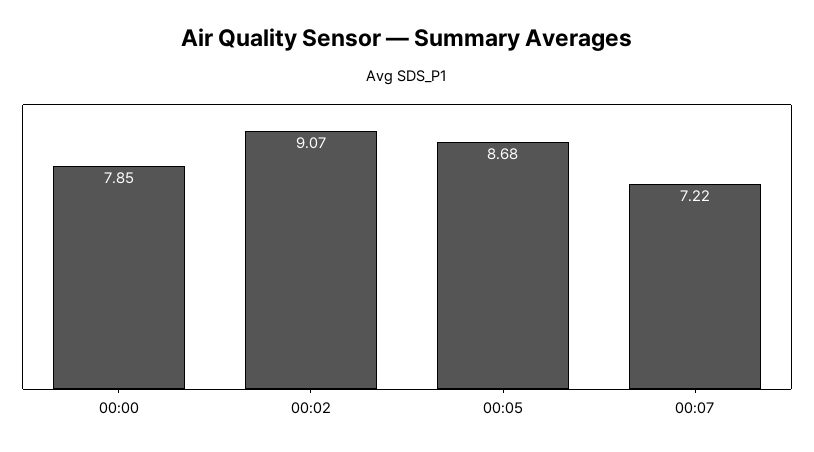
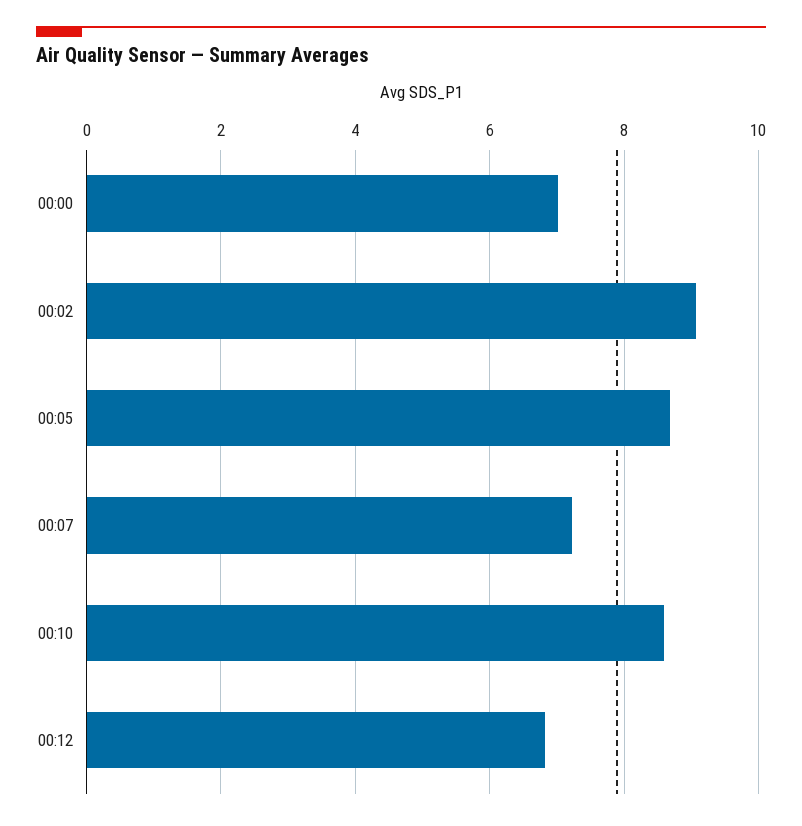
00:00: 7.85 -> 7
00:10: none -> 8.6
00:12: none -> 6.8

